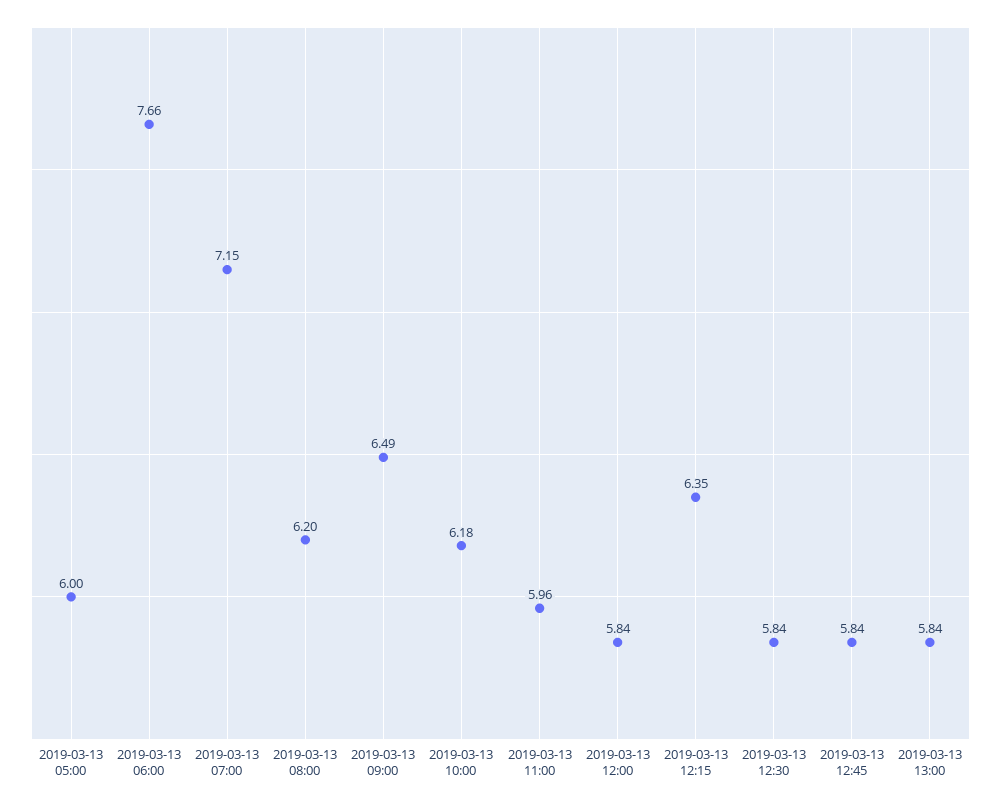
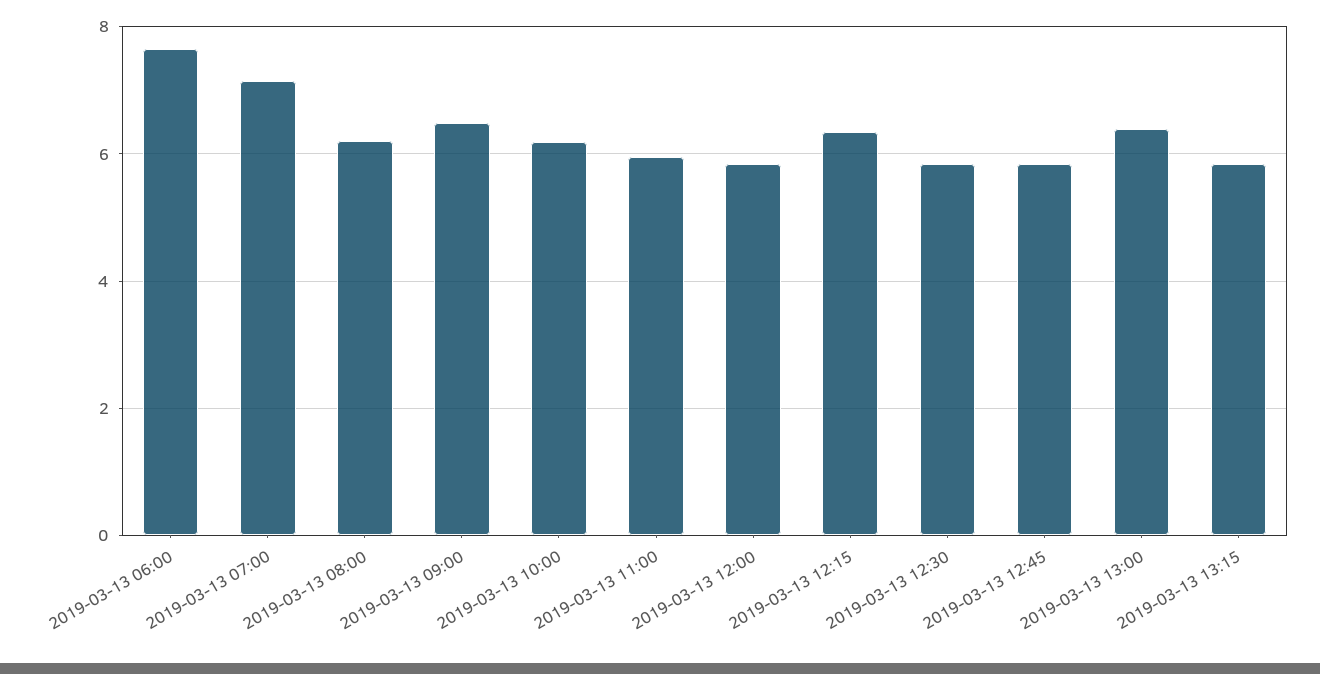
2019-03-13 05:00: 6 -> none
2019-03-13 13:00: 5.84 -> 6.4
2019-03-13 13:15: none -> 5.8

